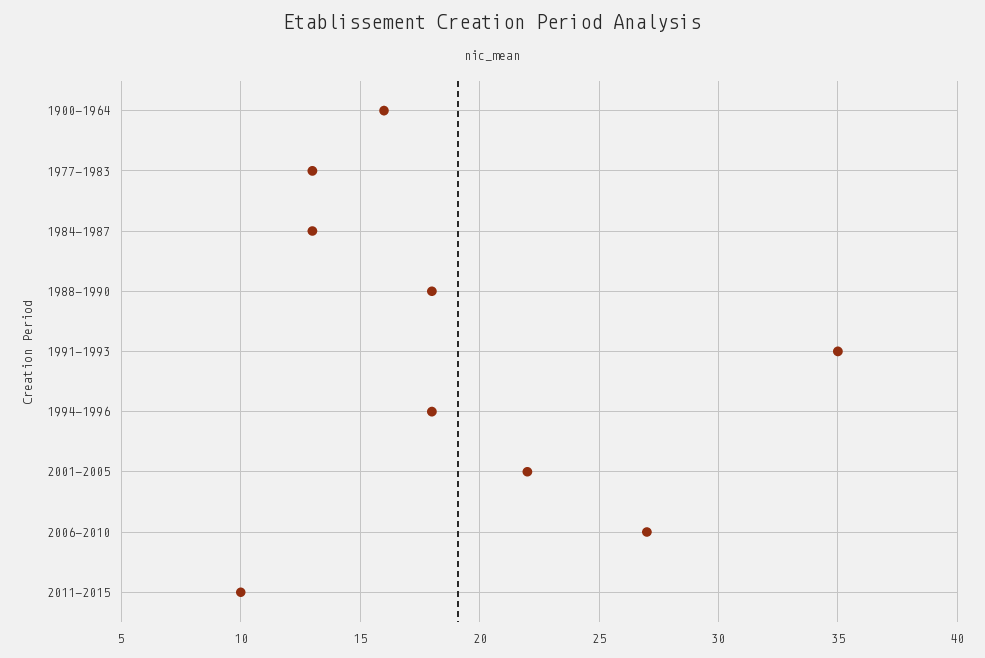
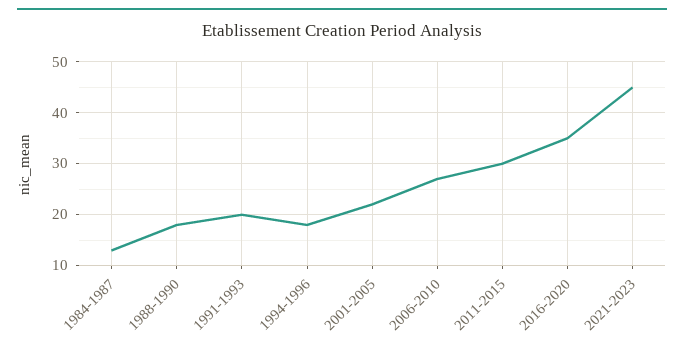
1900-1964: 16 -> none
1977-1983: 13 -> none
1991-1993: 35 -> 20
2011-2015: 10 -> 30
2016-2020: none -> 35
2021-2023: none -> 45

